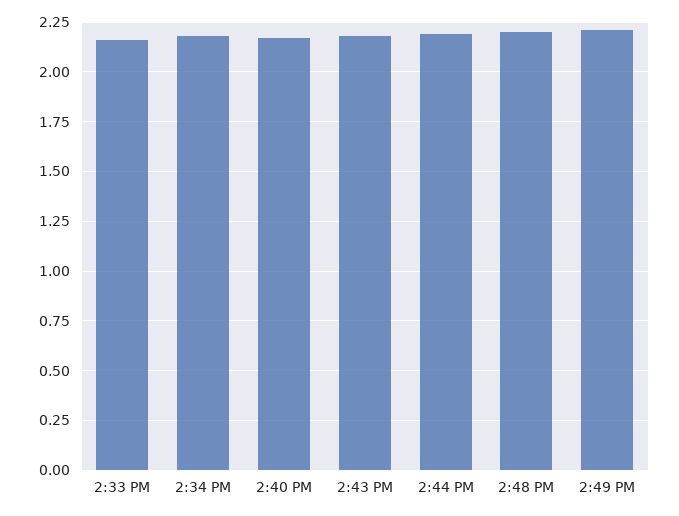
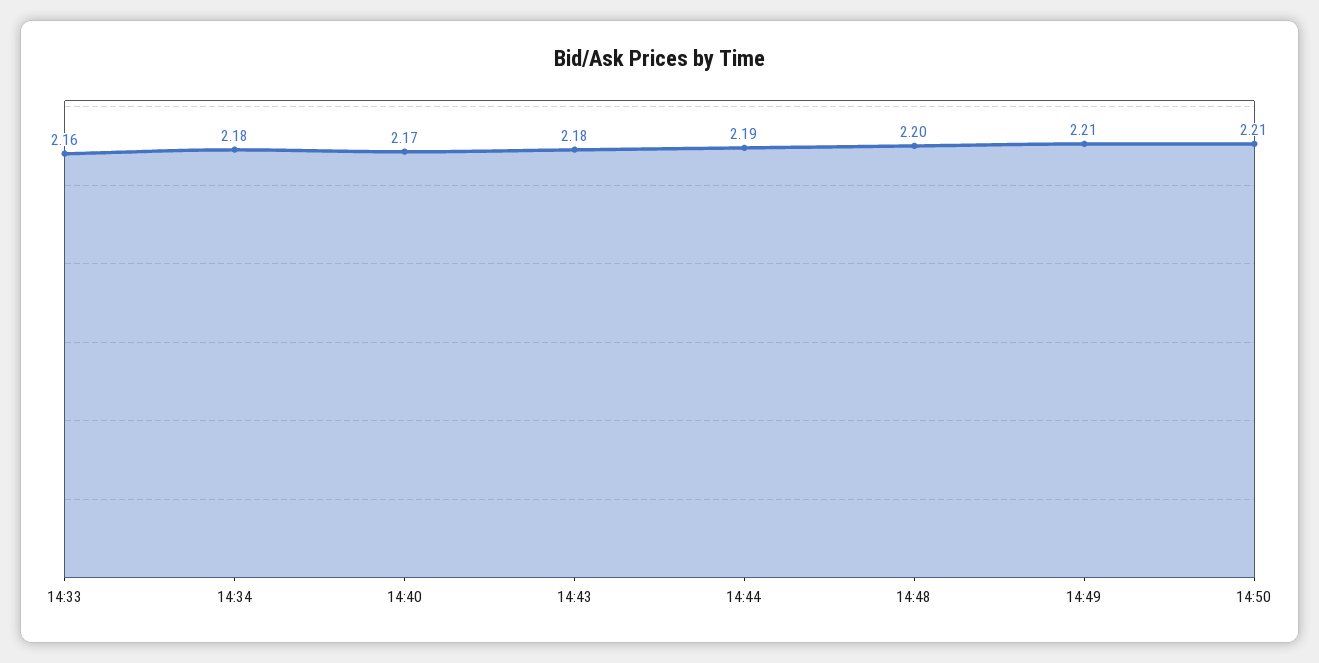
14:50: none -> 2.21

